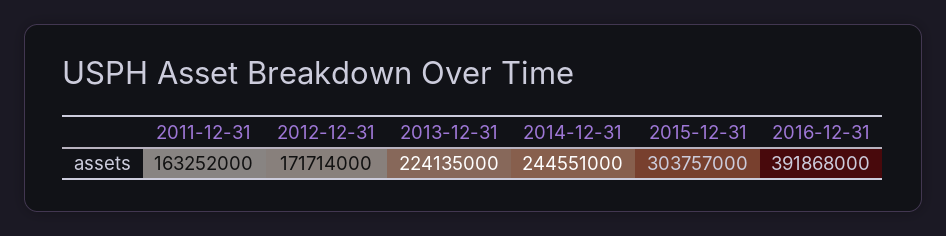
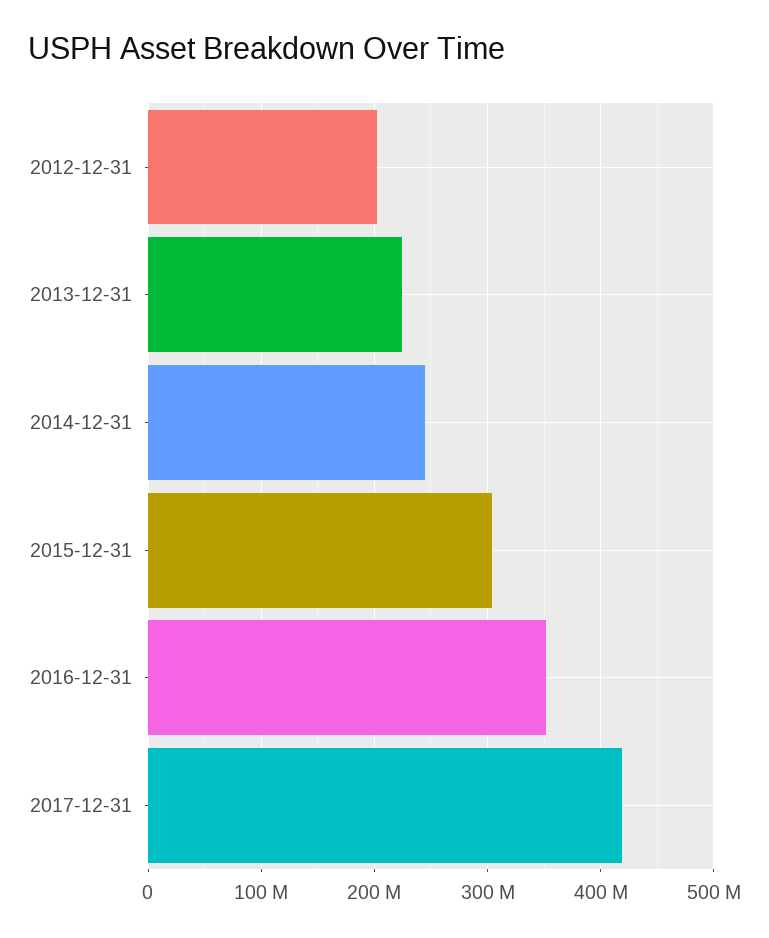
2011-12-31: 163252000 -> none
2012-12-31: 171714000 -> 200000000
2016-12-31: 391868000 -> 350000000
2017-12-31: none -> 420000000

